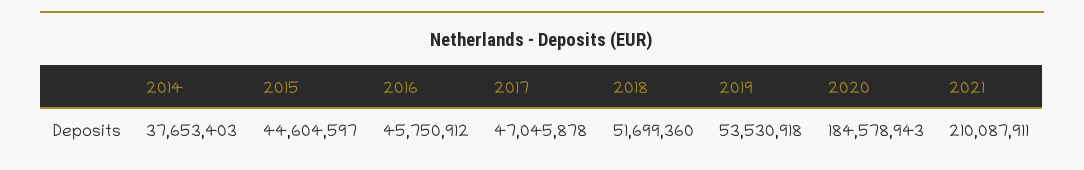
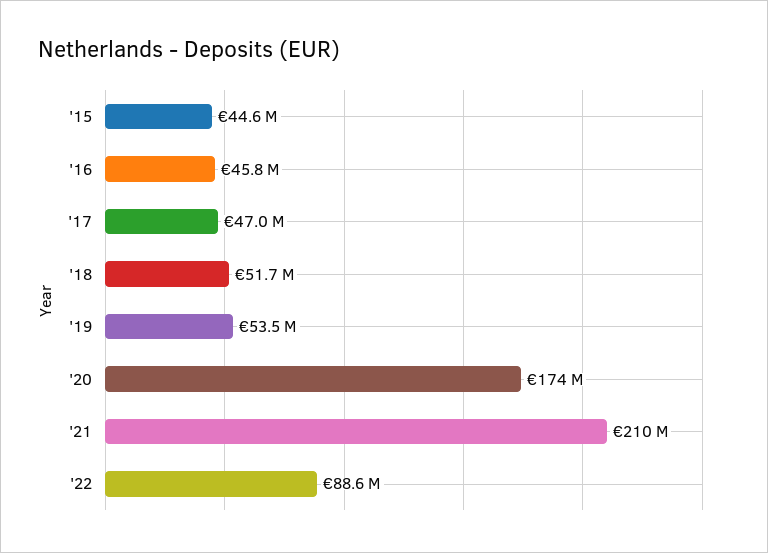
2014: 37653403 -> none
2020: 184578943 -> 174000000
'22: none -> 88600000

